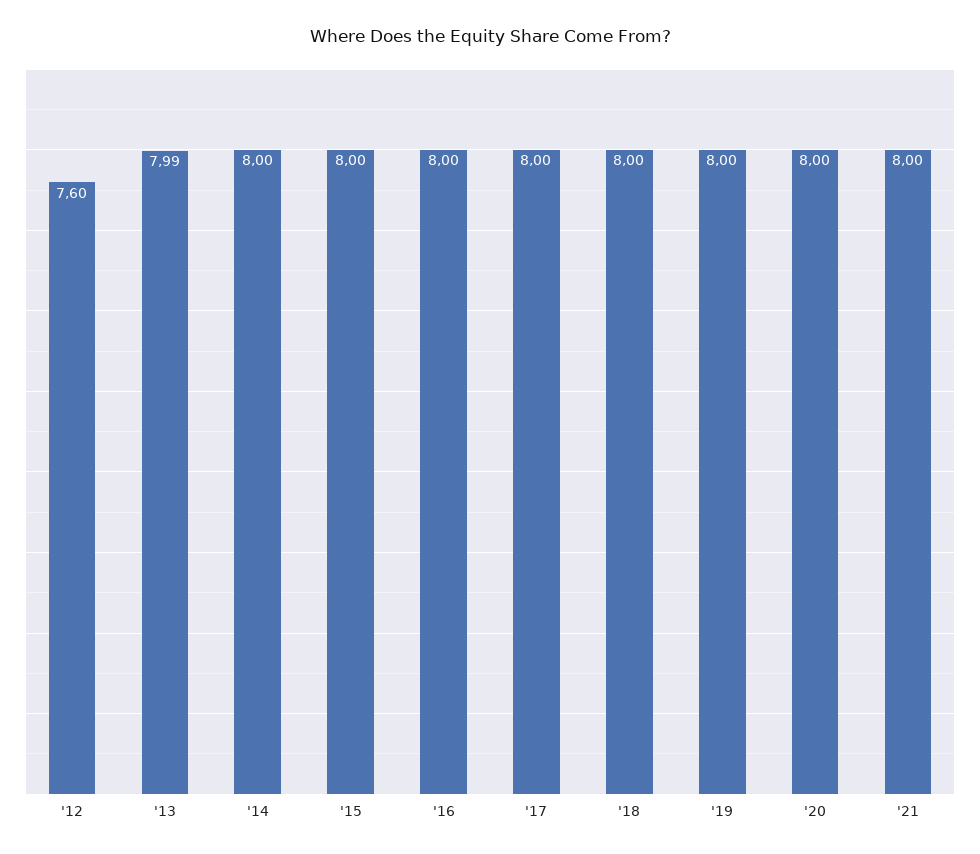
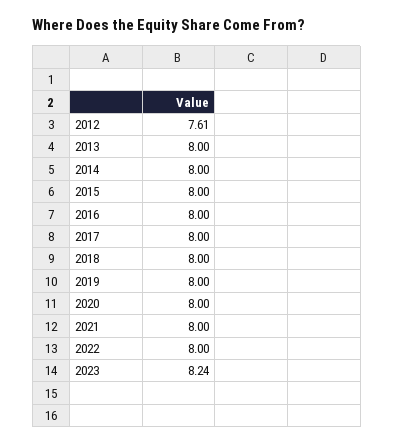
'12: 7.6 -> 7.61
'13: 7.99 -> 8
2022: none -> 8
2023: none -> 8.24

